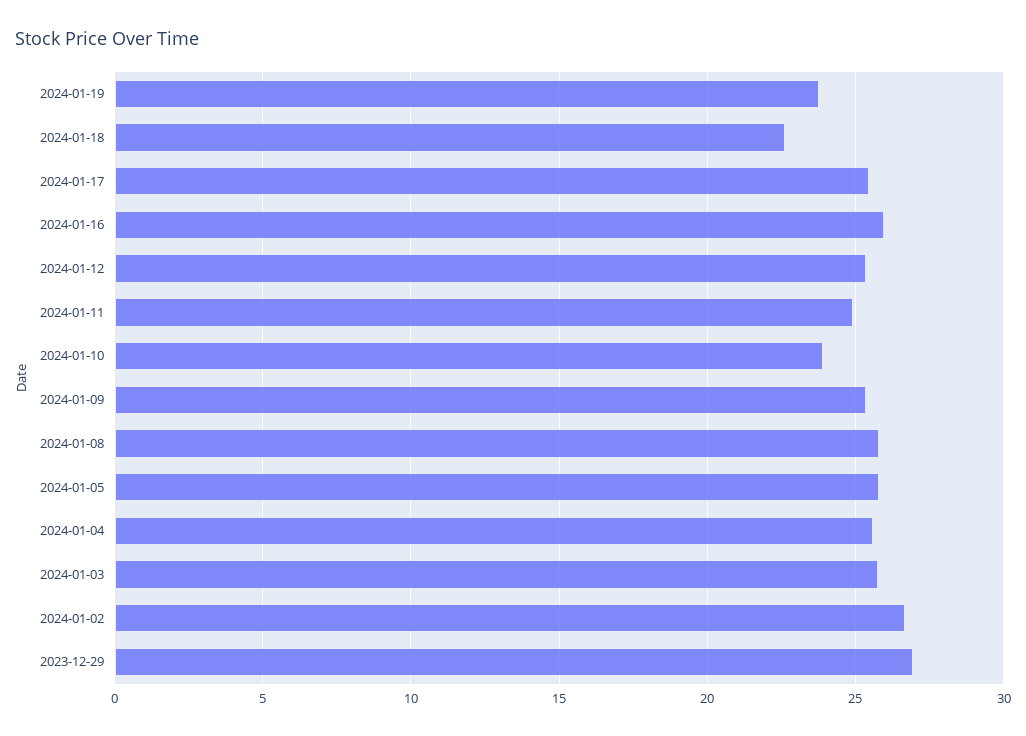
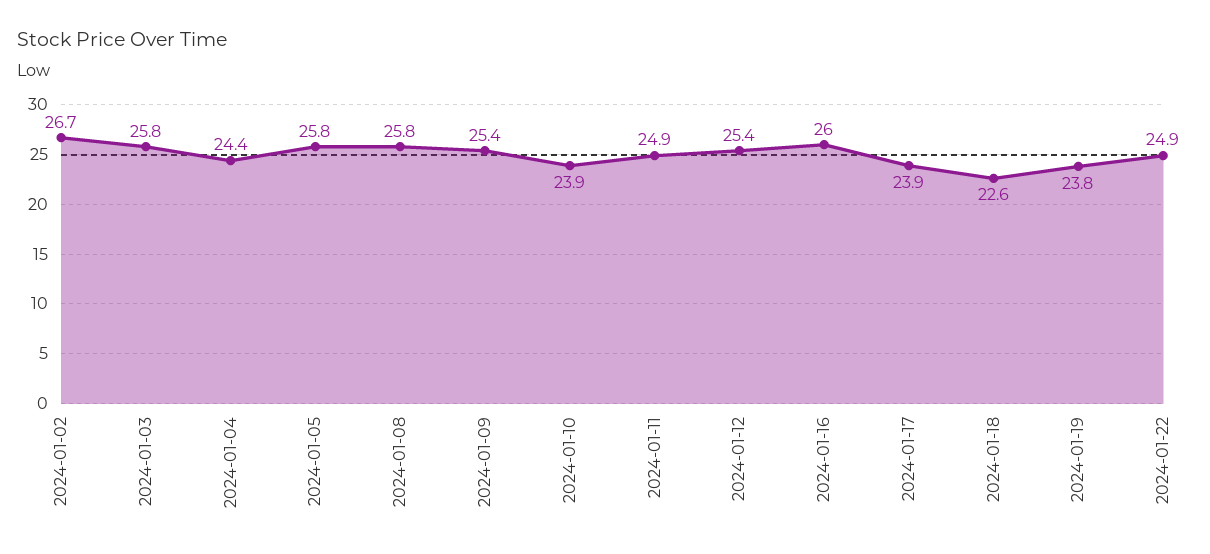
2024-01-17: 25.5 -> 23.9
2024-01-04: 25.5 -> 24.4
2023-12-29: 27 -> none
2024-01-22: none -> 24.9

